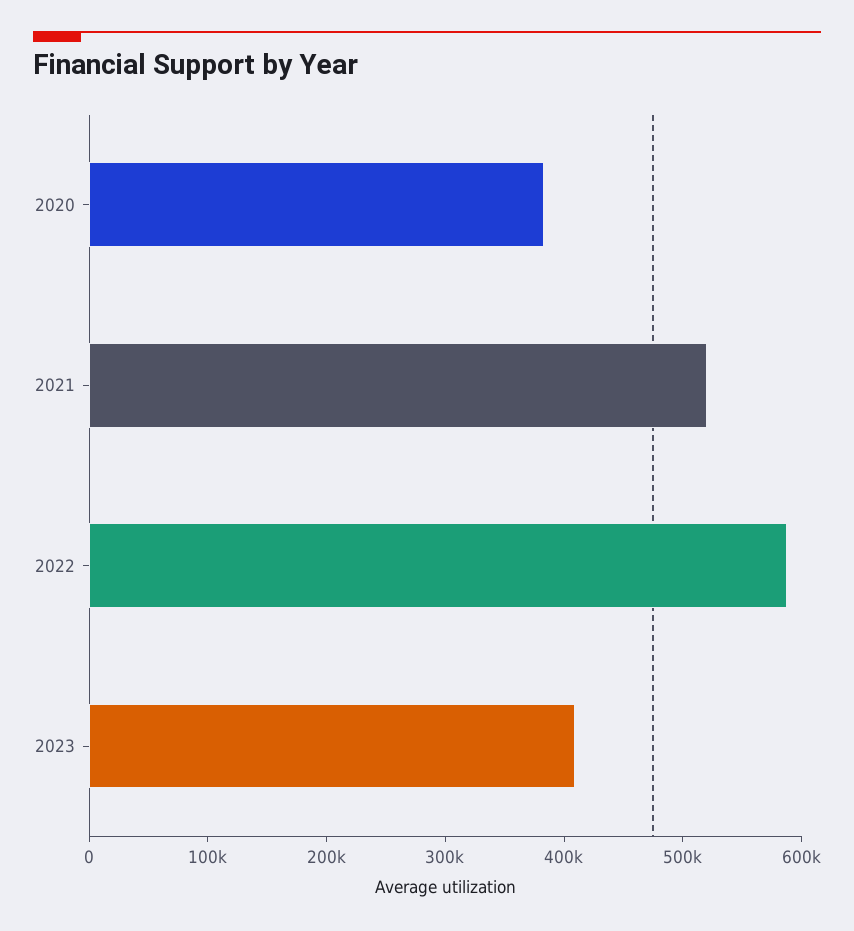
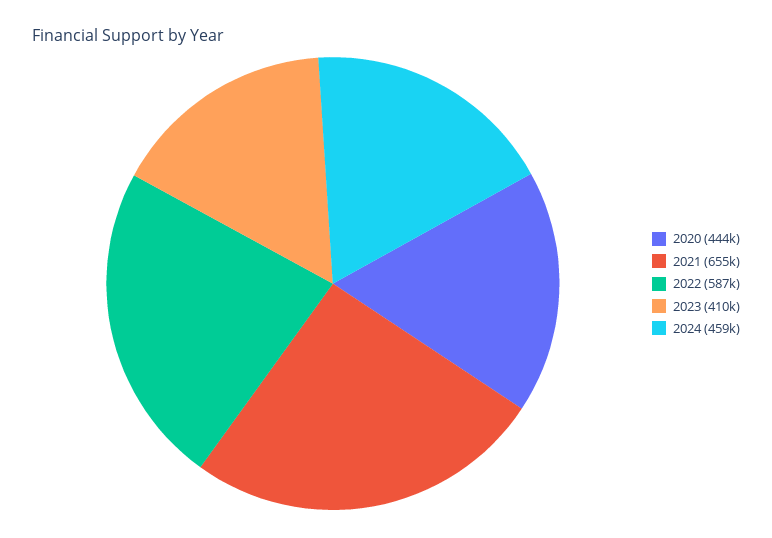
2020: 380000 -> 444000
2021: 520000 -> 655000
2024: none -> 459000

